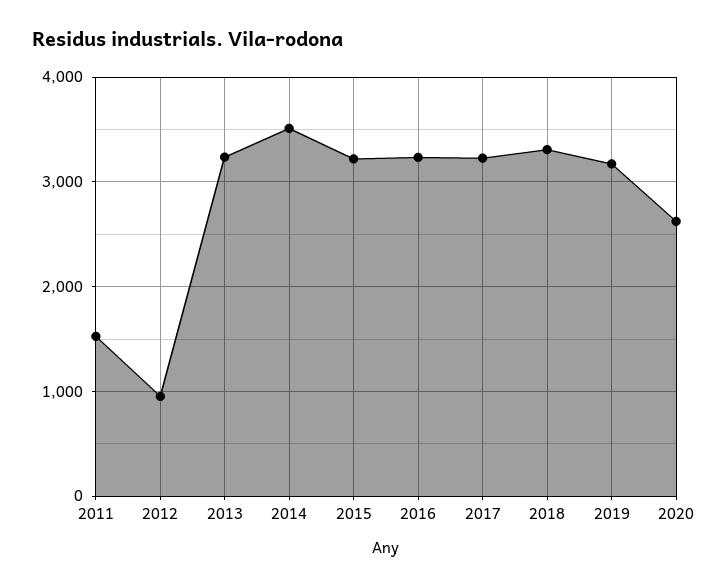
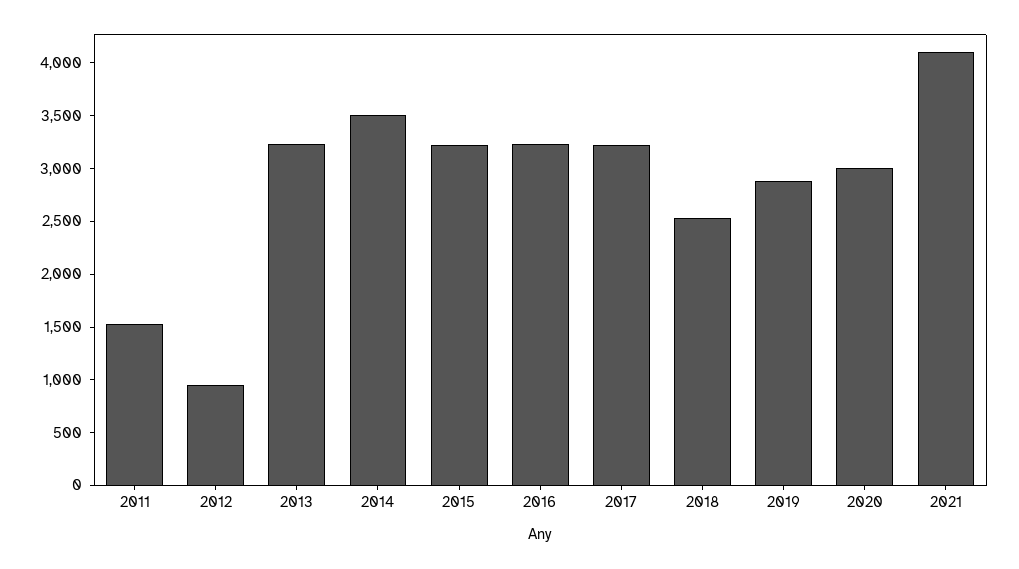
2018: 3300 -> 2500
2019: 3200 -> 2900
2020: 2600 -> 3000
2021: none -> 4100

